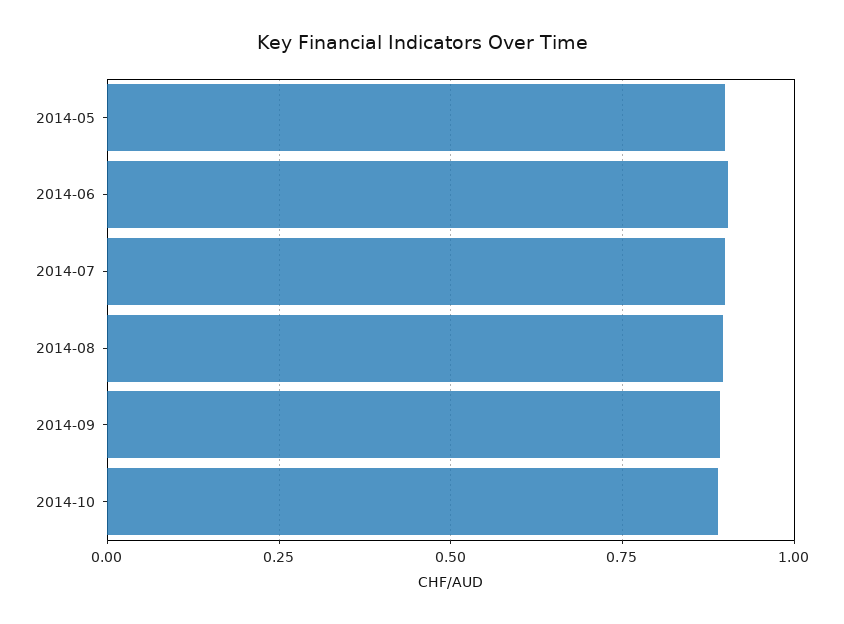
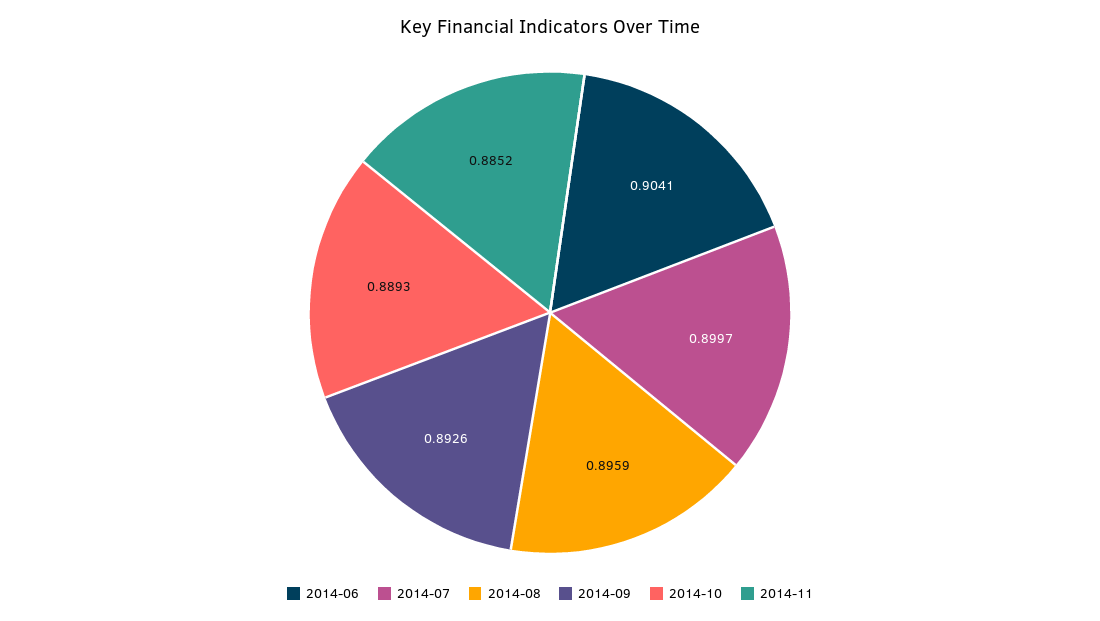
2014-05: 0.9 -> none
2014-11: none -> 0.8852

